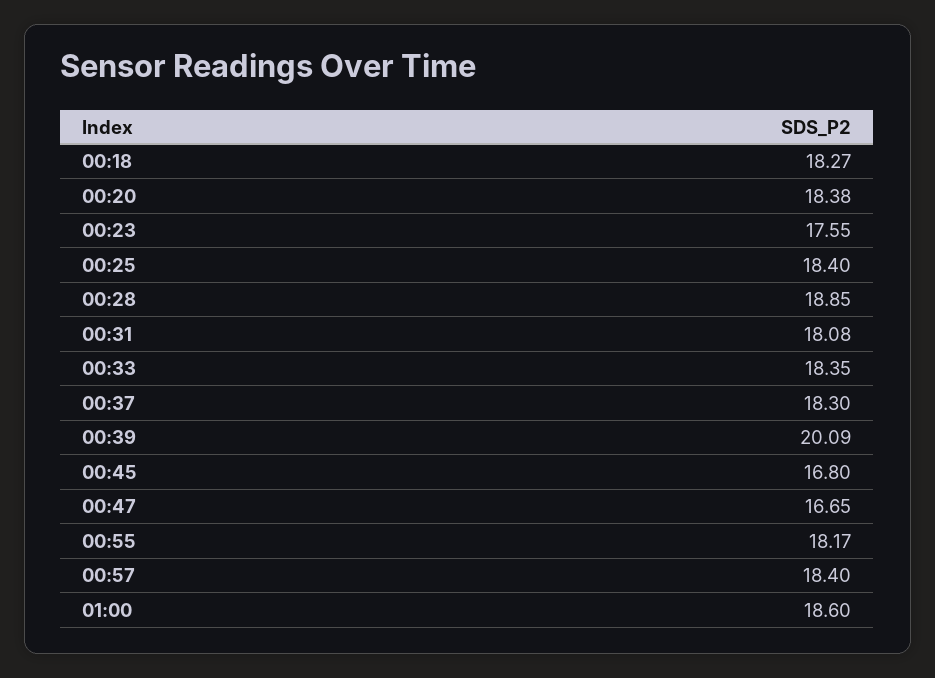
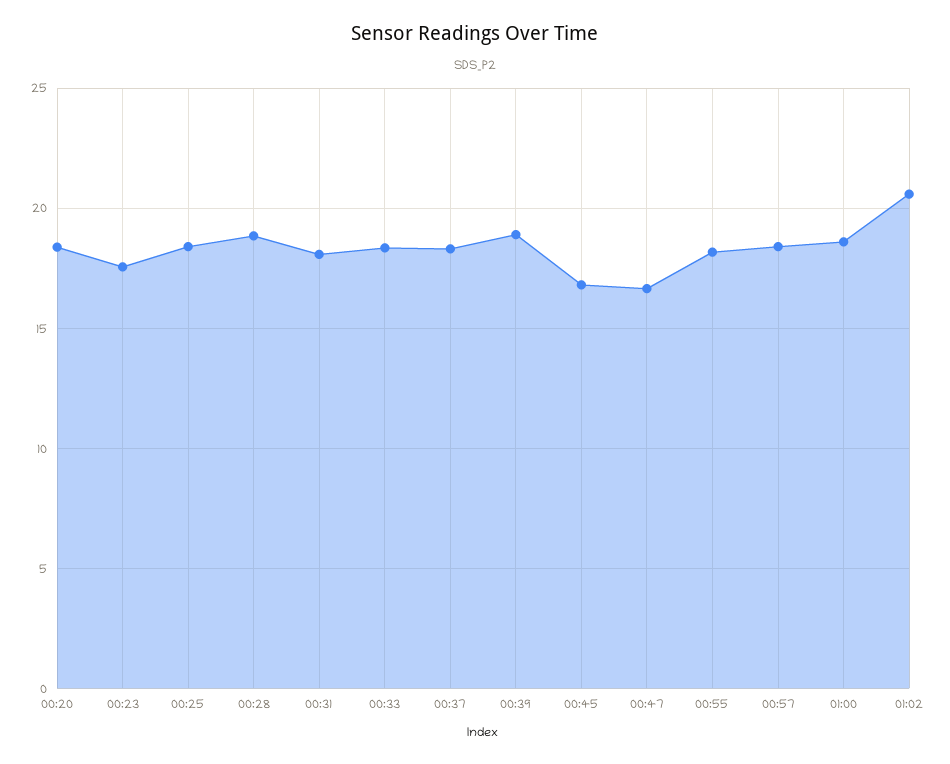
00:18: 18.27 -> none
00:39: 20.09 -> 19
01:02: none -> 20.5

